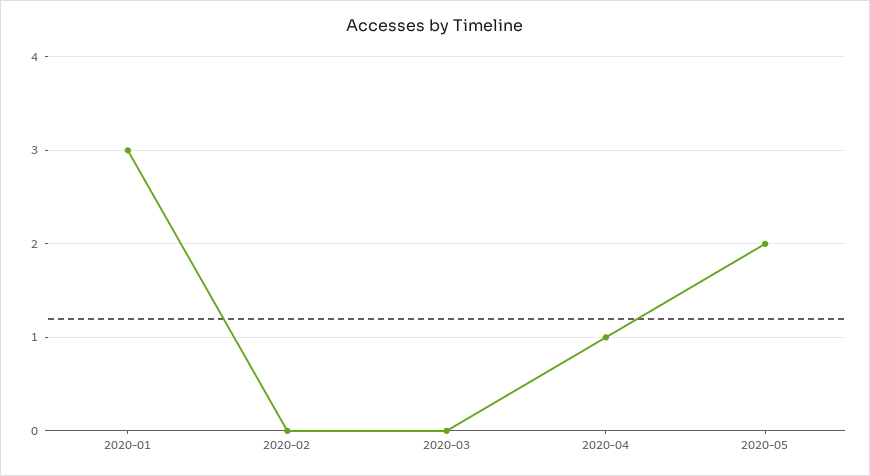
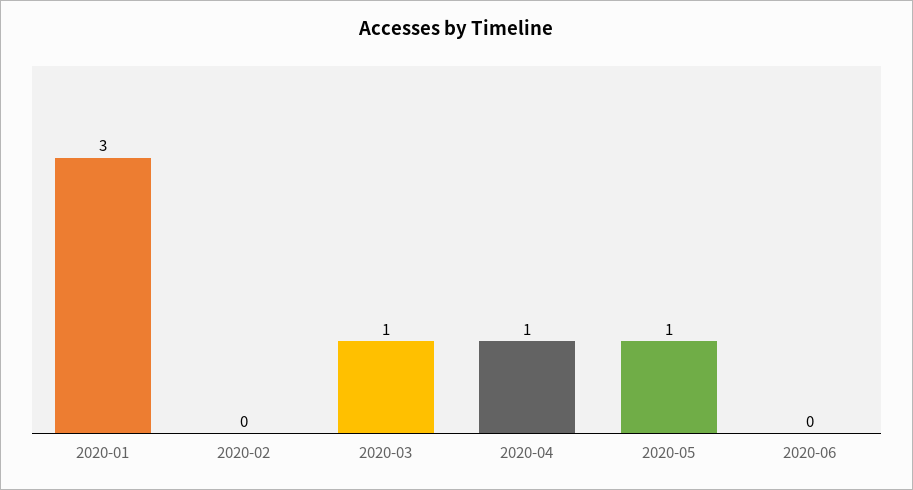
2020-03: 0 -> 1
2020-05: 2 -> 1
2020-06: none -> 0

